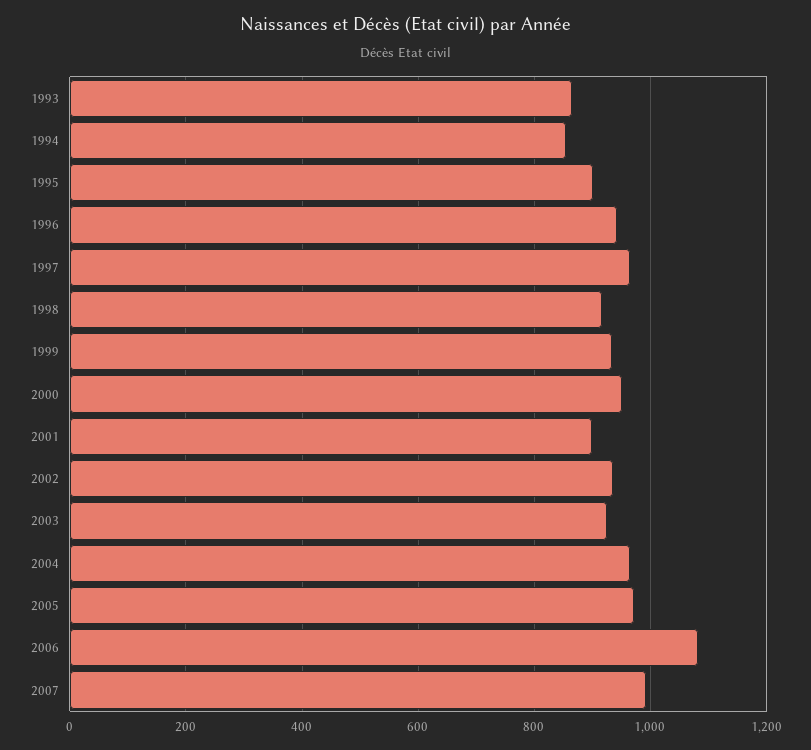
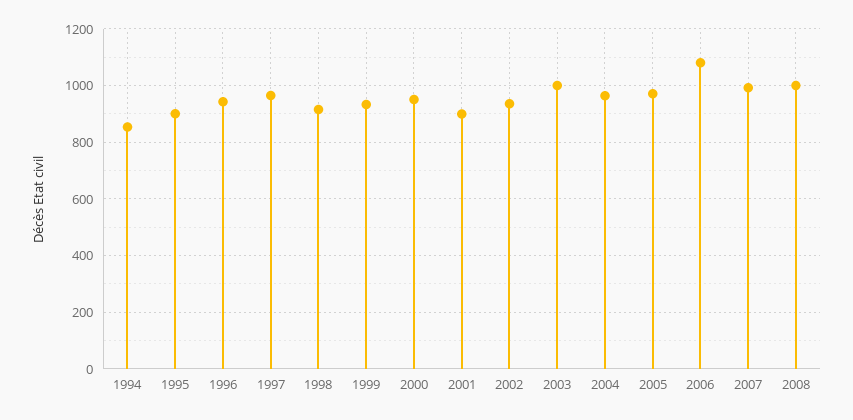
1993: 860 -> none
2003: 920 -> 1000
2008: none -> 1000

